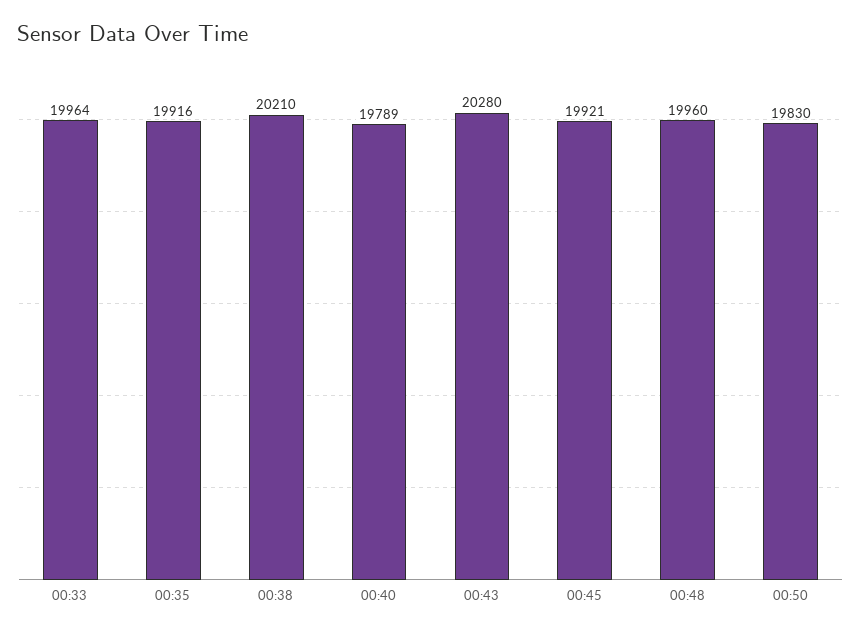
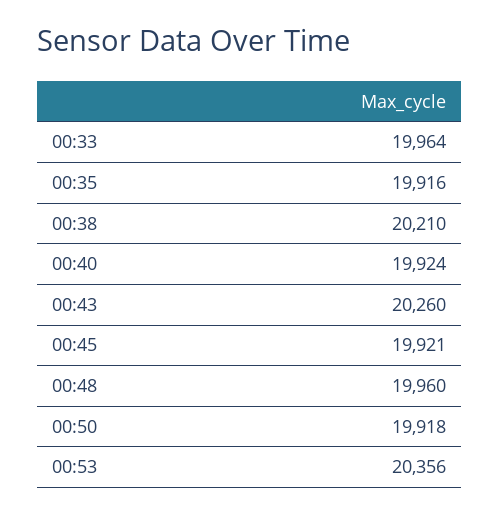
00:40: 19789 -> 19924
00:43: 20280 -> 20260
00:50: 19830 -> 19918
00:53: none -> 20356

